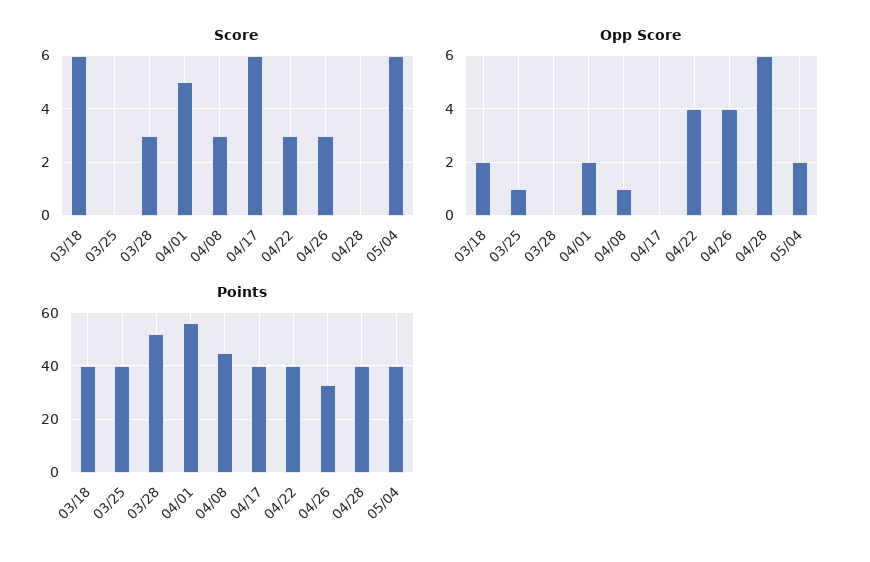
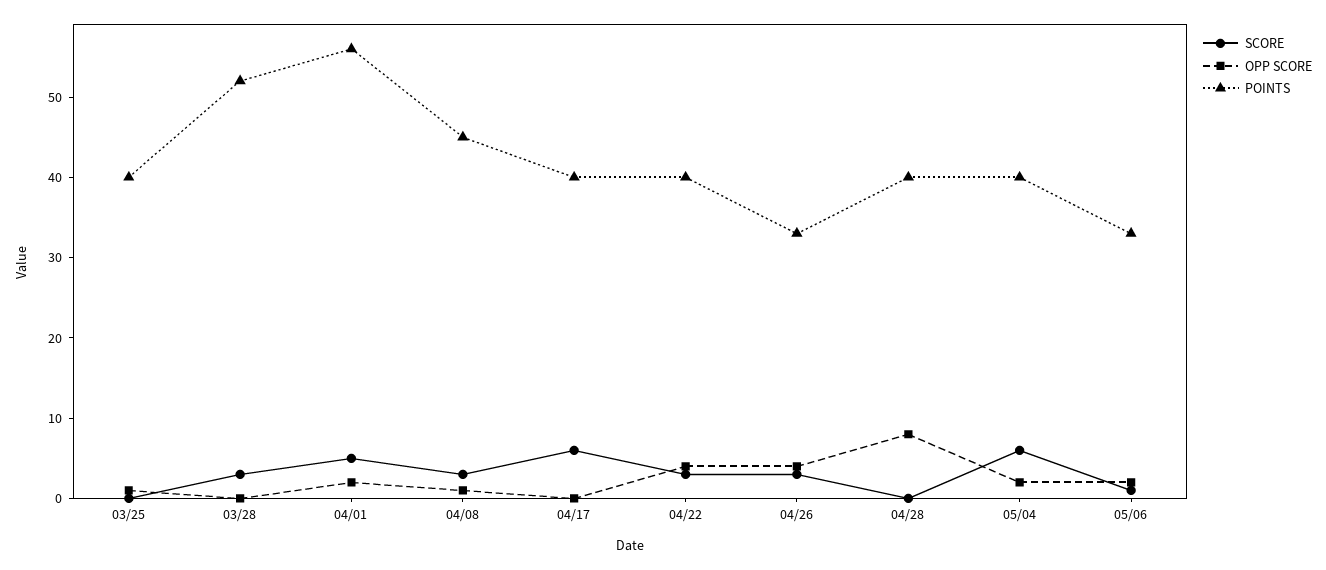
Score, 03/18: 6 -> none
Opp Score, 03/18: 2 -> none
Opp Score, 04/28: 6 -> 8
Points, 03/18: 40 -> none
Score, 05/06: none -> 1
Opp Score, 05/06: none -> 2
Points, 05/06: none -> 33

